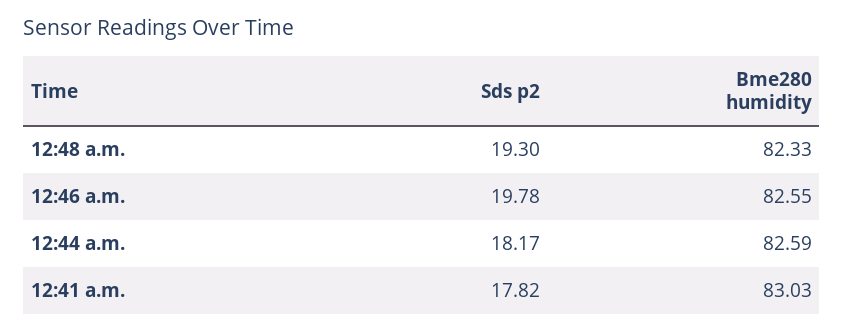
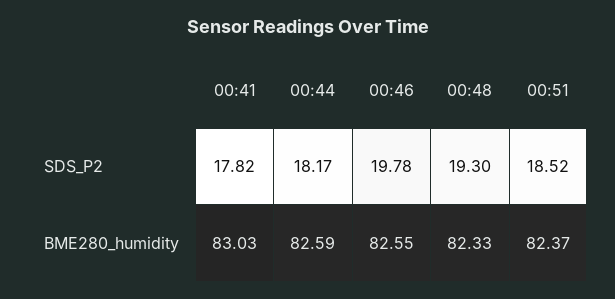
Sds p2, 00:51: none -> 18.52
Bme280 humidity, 00:51: none -> 82.37

